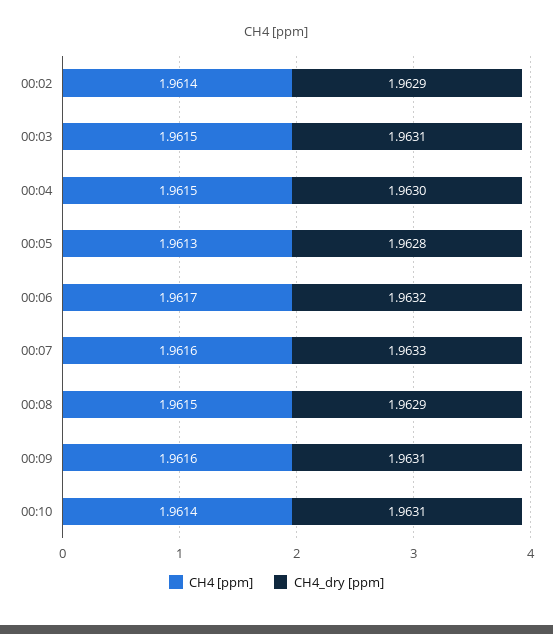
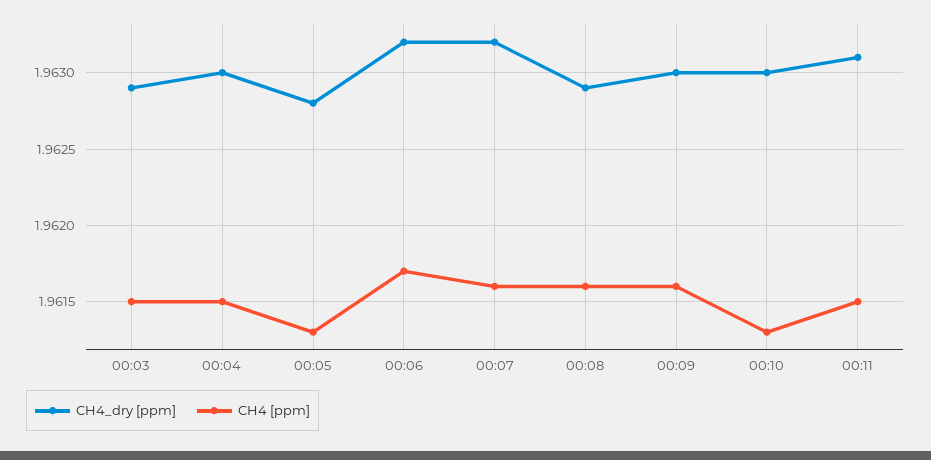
CH4 [ppm], 00:02: 1.9614 -> none
CH4_dry [ppm], 00:02: 1.9629 -> none
CH4_dry [ppm], 00:03: 1.9631 -> 1.9629
CH4_dry [ppm], 00:07: 1.9633 -> 1.9632
CH4 [ppm], 00:08: 1.9615 -> 1.9616
CH4_dry [ppm], 00:09: 1.9631 -> 1.963
CH4 [ppm], 00:10: 1.9614 -> 1.9613
CH4_dry [ppm], 00:10: 1.9631 -> 1.963
CH4_dry [ppm], 00:11: none -> 1.9631
CH4 [ppm], 00:11: none -> 1.9615

